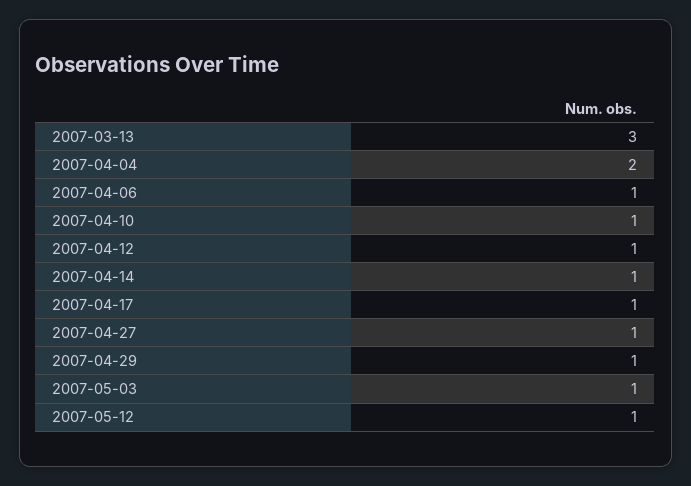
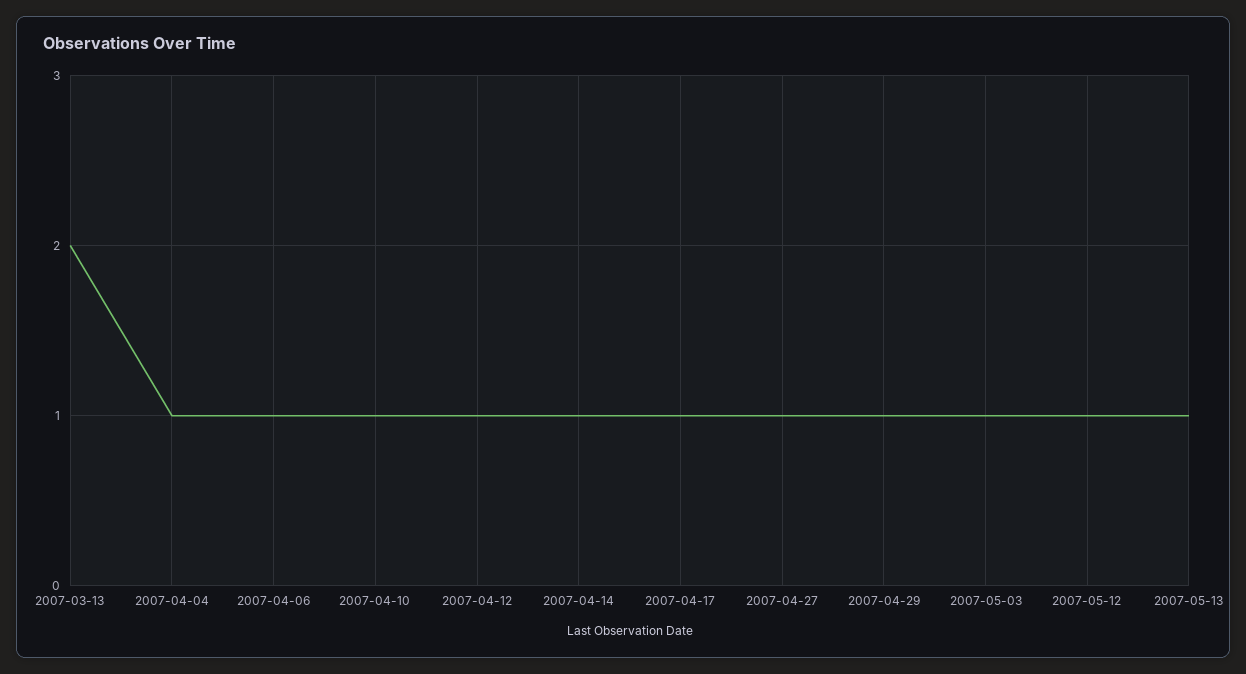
2007-03-13: 3 -> 2
2007-04-04: 2 -> 1
2007-05-13: none -> 1

